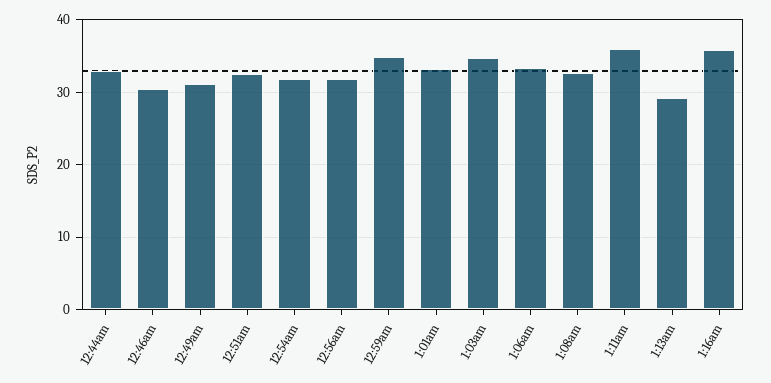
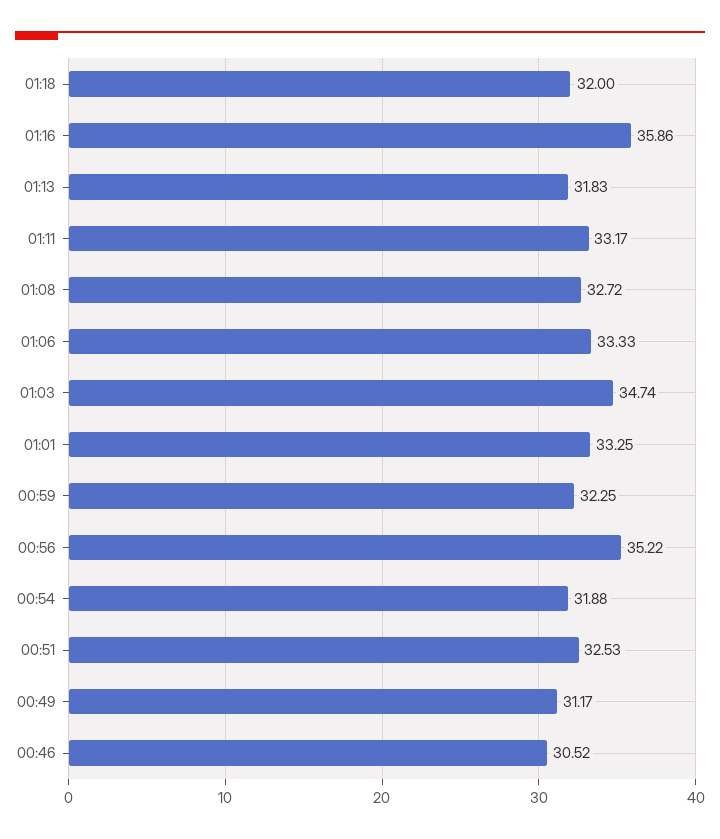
12:44am: 33 -> none
12:56am: 32 -> 35.22
12:59am: 35 -> 32.25
1:11am: 36 -> 33.17
1:13am: 29 -> 31.83
01:18: none -> 32

